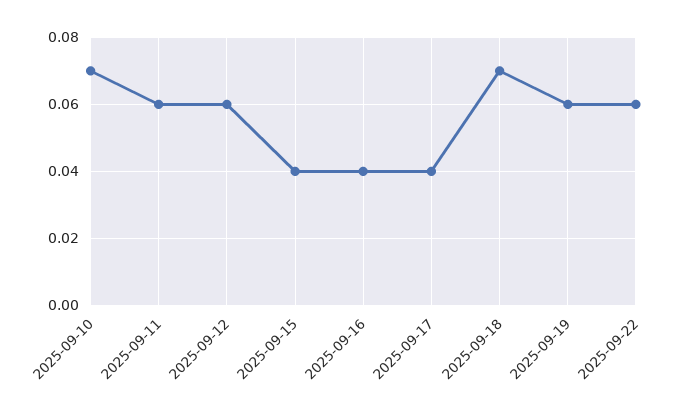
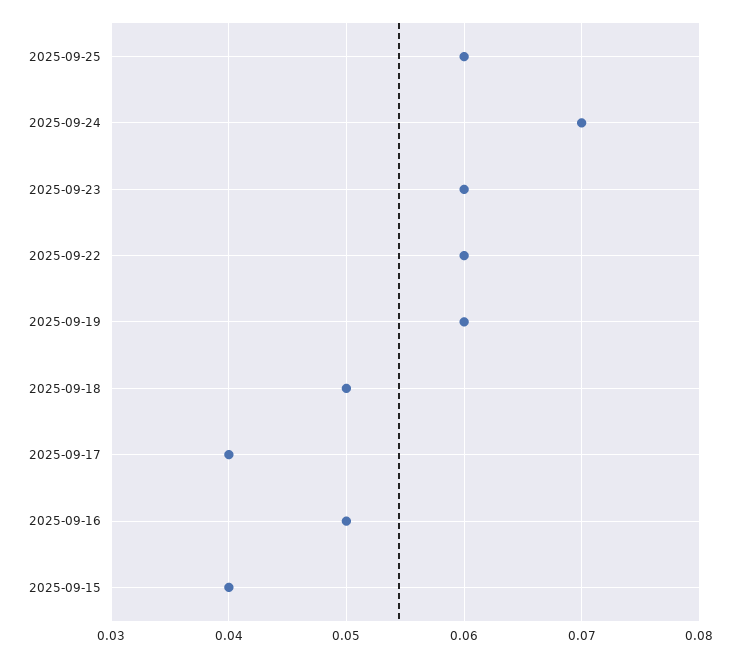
2025-09-10: 0.07 -> none
2025-09-11: 0.06 -> none
2025-09-12: 0.06 -> none
2025-09-16: 0.04 -> 0.05
2025-09-18: 0.07 -> 0.05
2025-09-25: none -> 0.06
2025-09-24: none -> 0.07
2025-09-23: none -> 0.06

